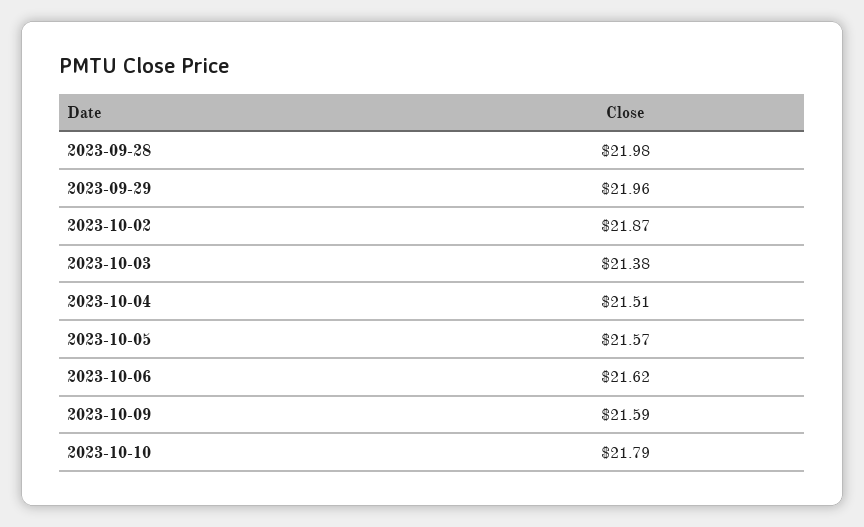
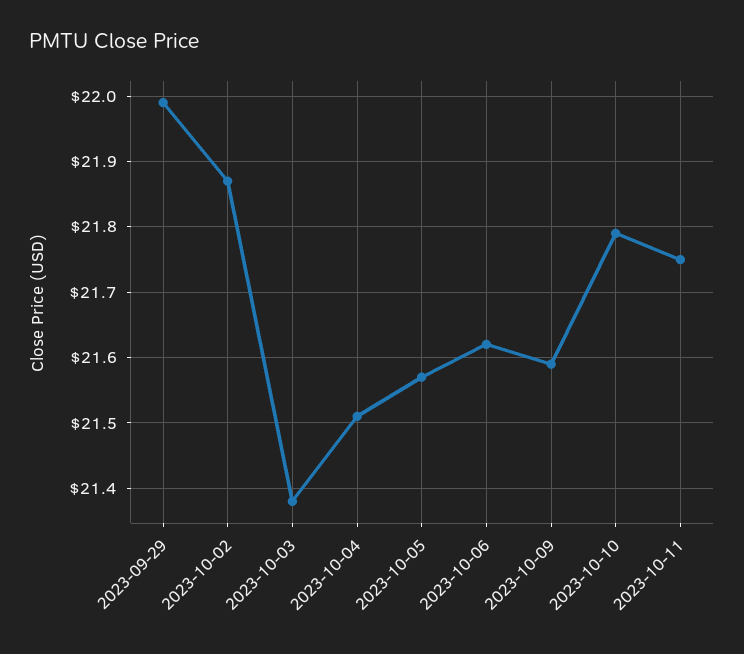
2023-09-28: 21.98 -> none
2023-09-29: 21.96 -> 21.99
2023-10-11: none -> 21.75

